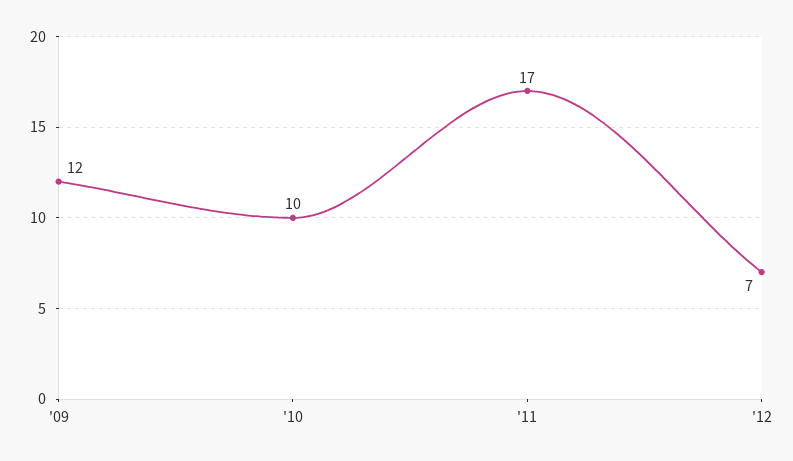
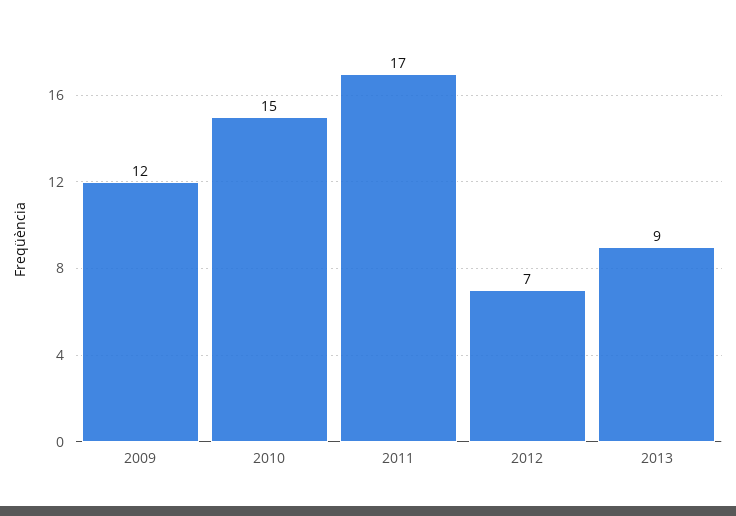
'10: 10 -> 15
2013: none -> 9

